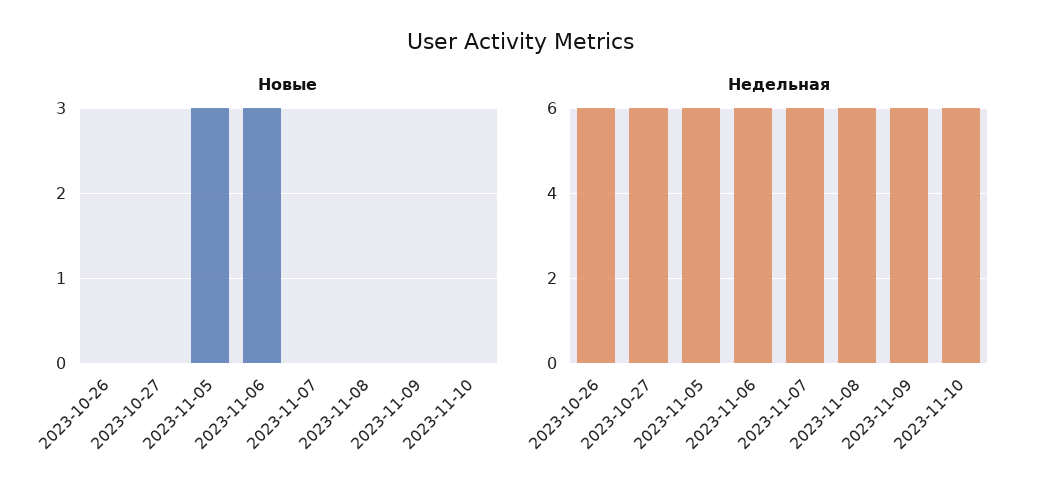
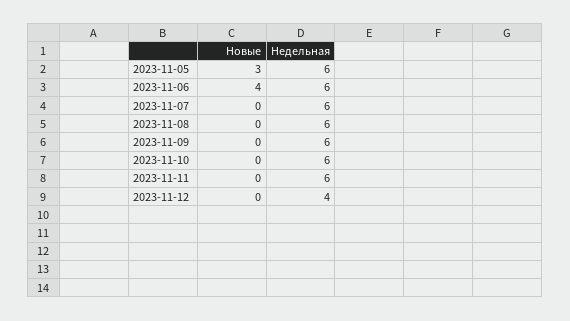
Новые, 2023-10-26: 0 -> none
Новые, 2023-10-27: 0 -> none
Новые, 2023-11-06: 3 -> 4
Недельная, 2023-10-26: 6 -> none
Недельная, 2023-10-27: 6 -> none
Новые, 2023-11-11: none -> 0
Недельная, 2023-11-11: none -> 6
Новые, 2023-11-12: none -> 0
Недельная, 2023-11-12: none -> 4

